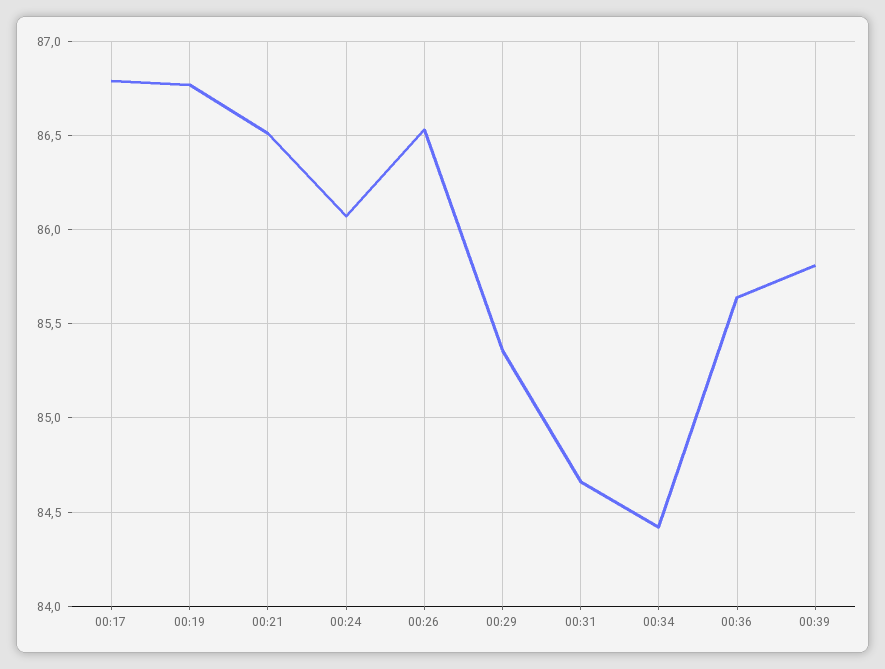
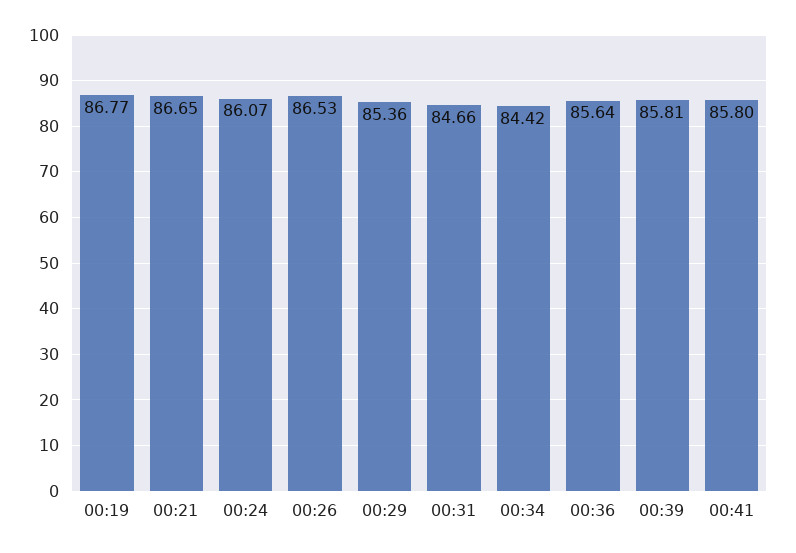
00:17: 86.8 -> none
00:21: 86.5 -> 86.65
00:41: none -> 85.8

